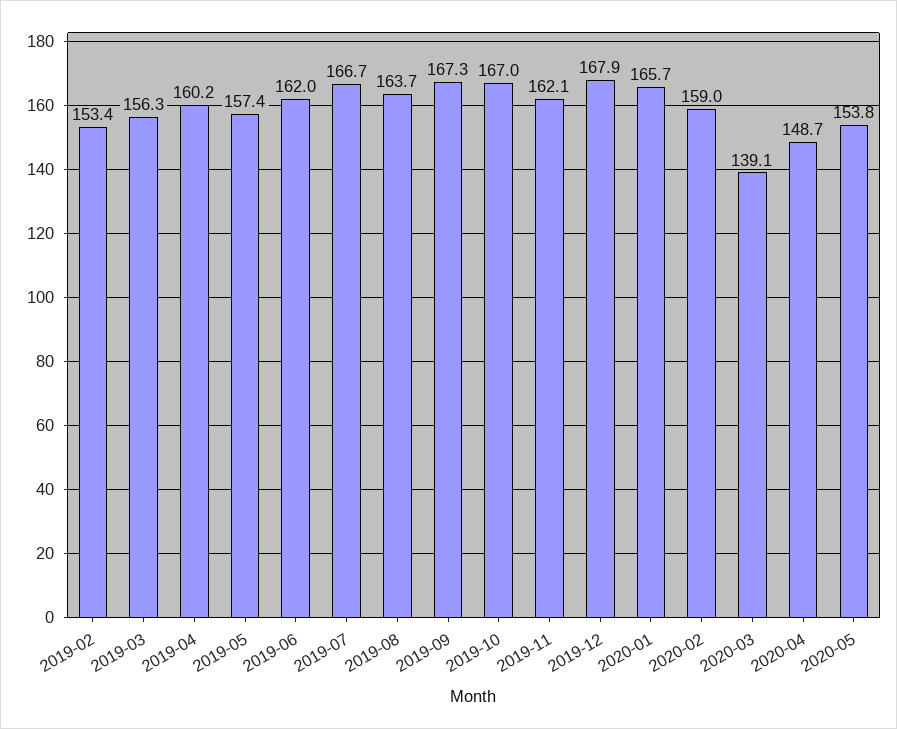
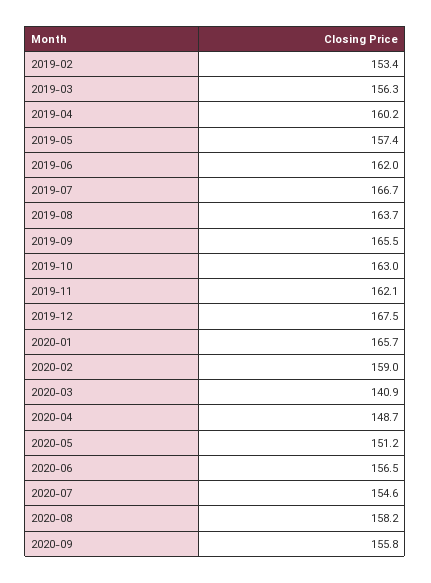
2019-09: 167.3 -> 165.5
2019-10: 167 -> 163
2019-12: 167.9 -> 167.5
2020-03: 139.1 -> 140.9
2020-05: 153.8 -> 151.2
2020-06: none -> 156.5
2020-07: none -> 154.6
2020-08: none -> 158.2
2020-09: none -> 155.8

